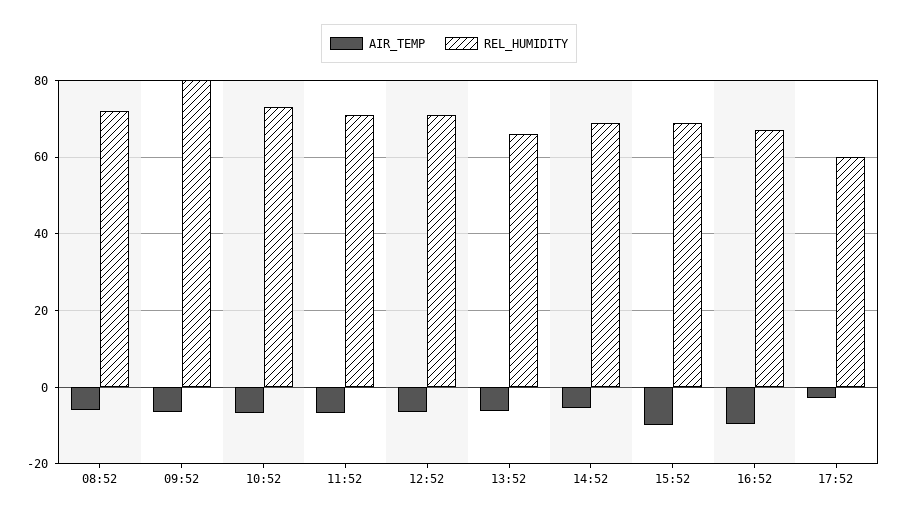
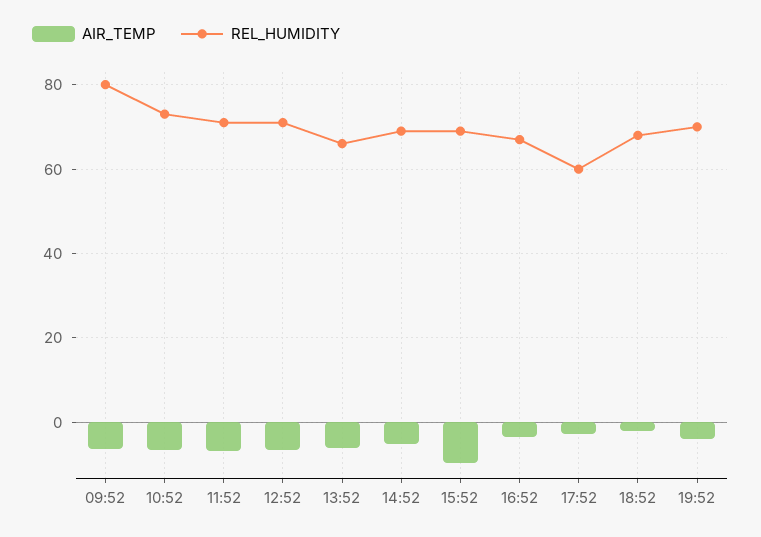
AIR_TEMP, 08:52: -6 -> none
REL_HUMIDITY, 08:52: 72 -> none
AIR_TEMP, 16:52: -10 -> -4
AIR_TEMP, 18:52: none -> -2
REL_HUMIDITY, 18:52: none -> 68
AIR_TEMP, 19:52: none -> -4
REL_HUMIDITY, 19:52: none -> 70

